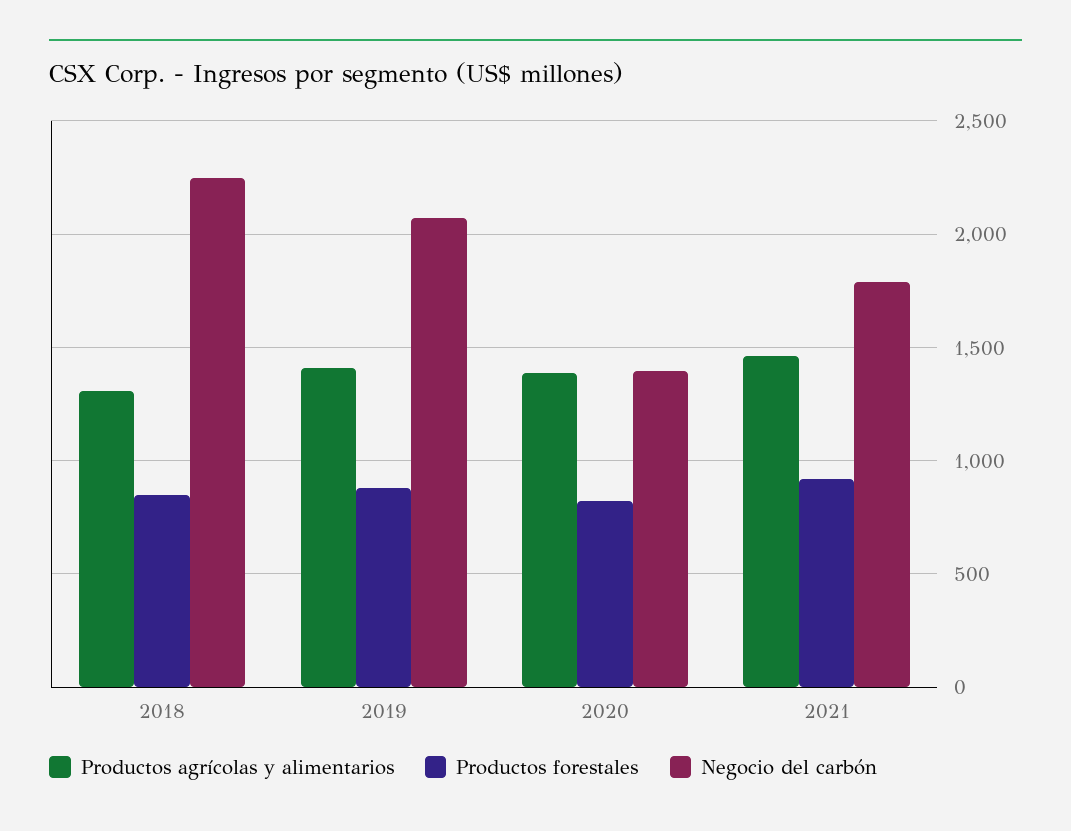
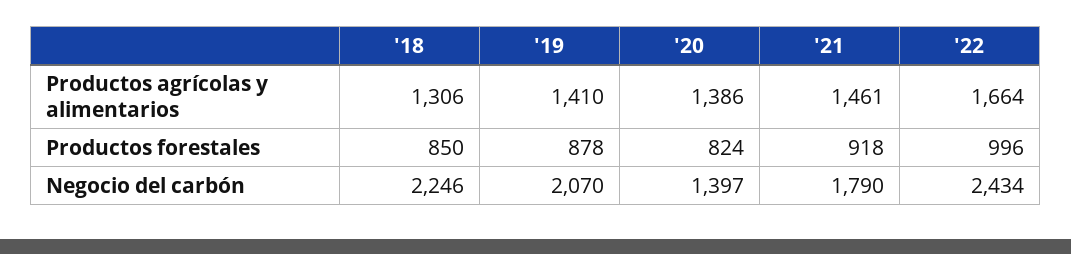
Productos agrícolas y alimentarios, '22: none -> 1664
Productos forestales, '22: none -> 996
Negocio del carbón, '22: none -> 2434

